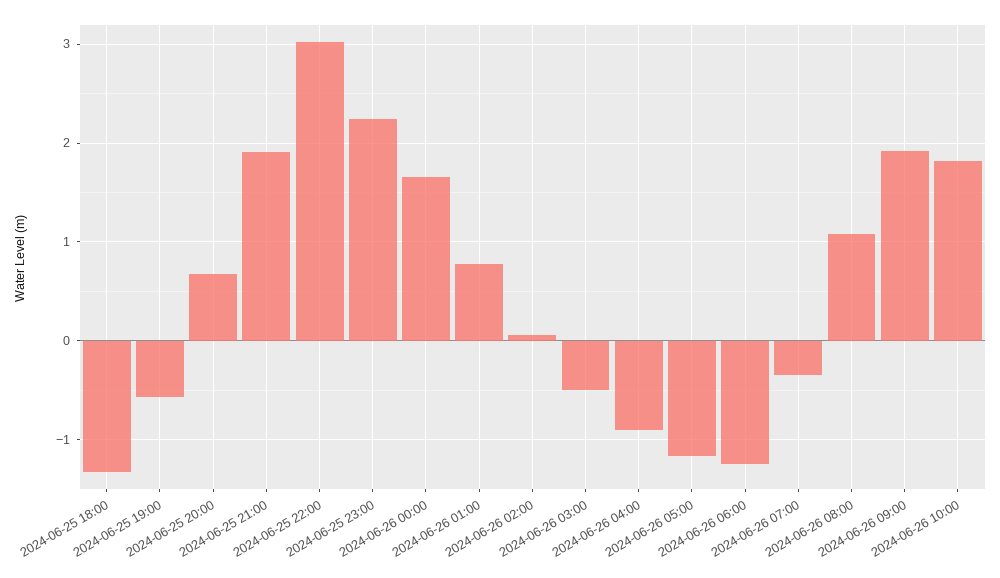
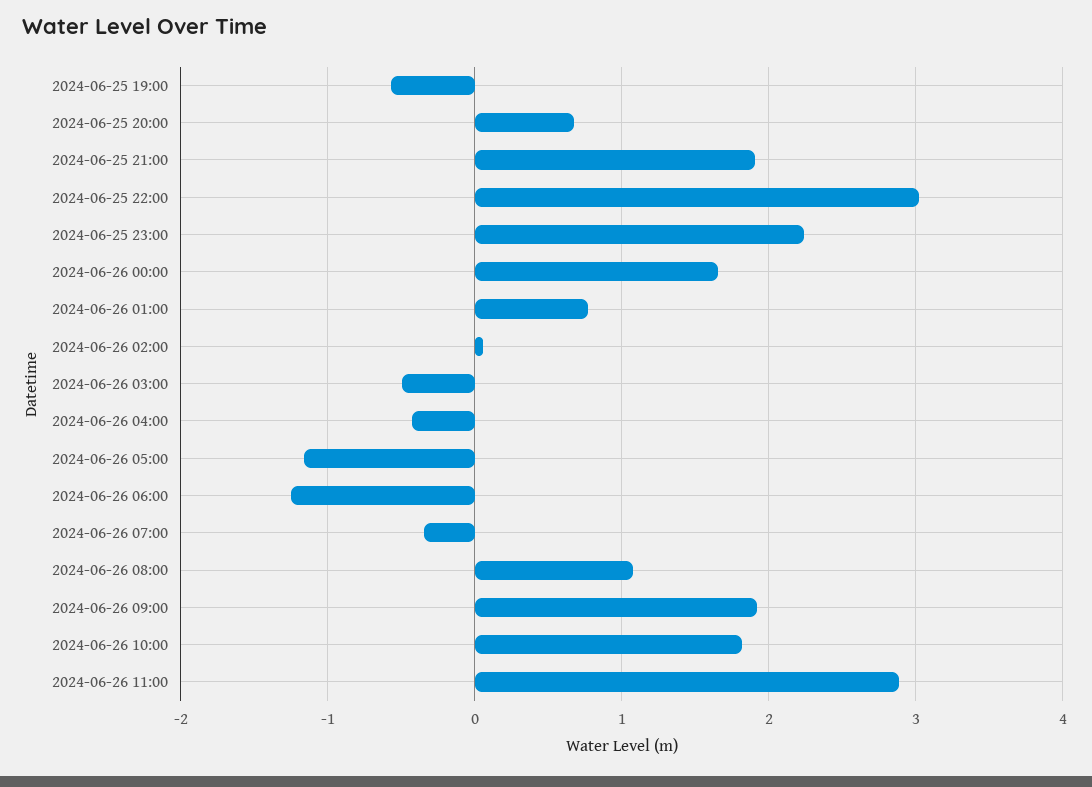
2024-06-25 18:00: -1.3 -> none
2024-06-26 04:00: -0.9 -> -0.4
2024-06-26 11:00: none -> 2.9

